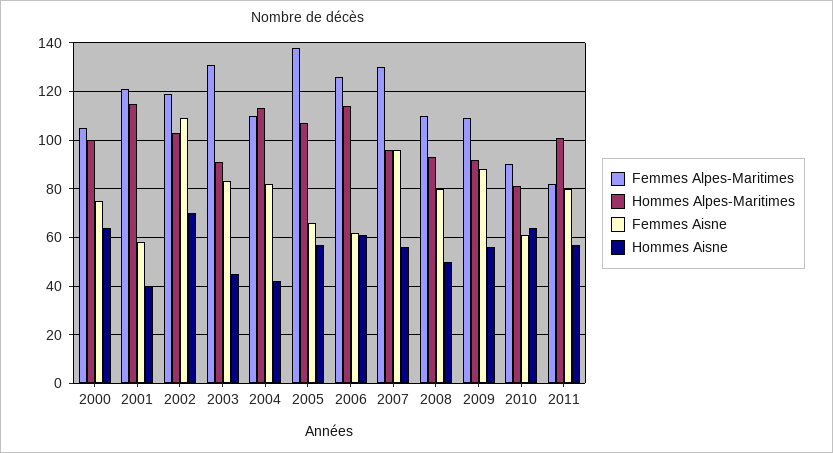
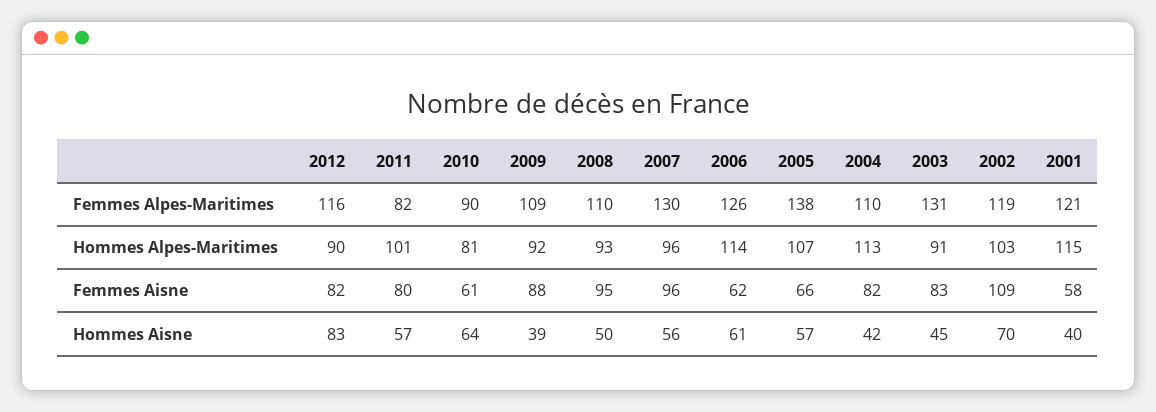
Femmes Alpes-Maritimes, 2000: 105 -> none
Hommes Alpes-Maritimes, 2000: 100 -> none
Femmes Aisne, 2000: 75 -> none
Hommes Aisne, 2000: 65 -> none
Femmes Aisne, 2008: 80 -> 95
Hommes Aisne, 2009: 55 -> 39
Femmes Alpes-Maritimes, 2012: none -> 116
Hommes Alpes-Maritimes, 2012: none -> 90
Femmes Aisne, 2012: none -> 82
Hommes Aisne, 2012: none -> 83

